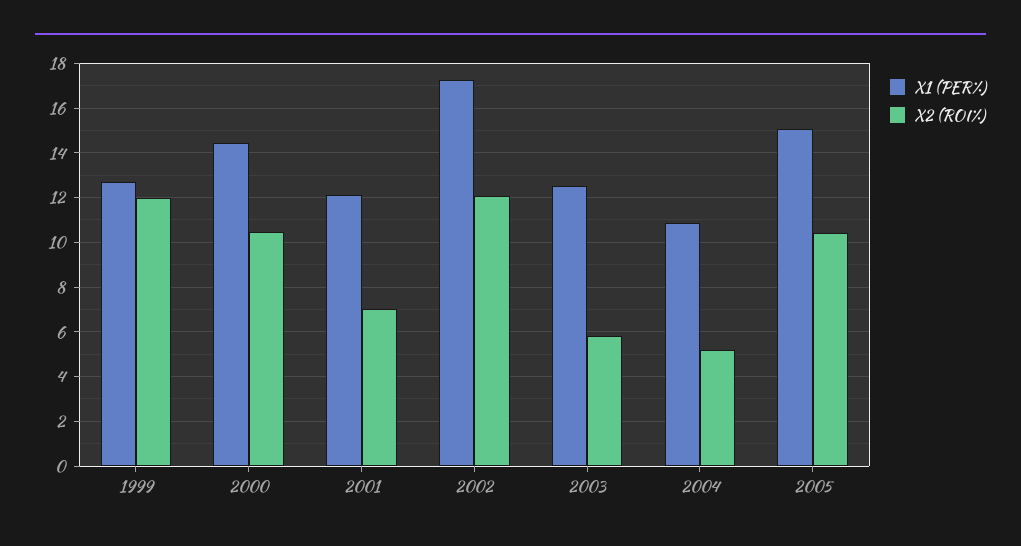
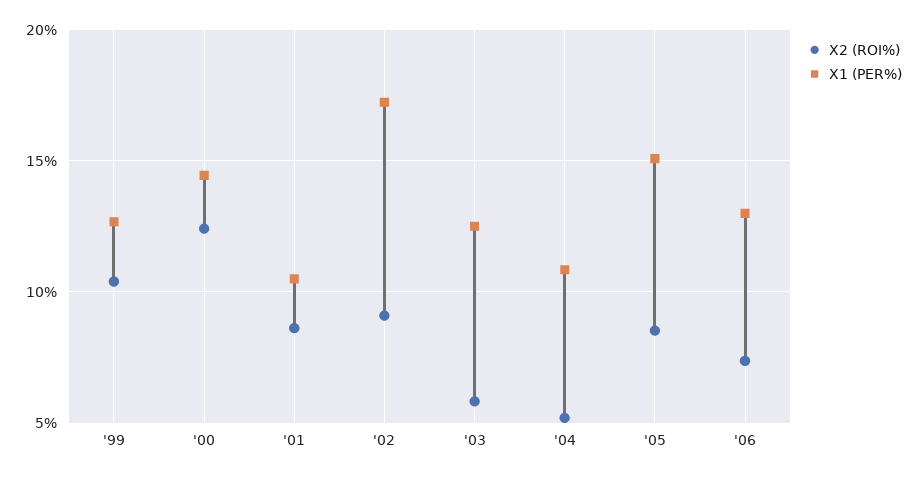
X2 (ROI%), 1999: 12 -> 10.5
X2 (ROI%), 2000: 10.5 -> 12.5
X1 (PER%), 2001: 12 -> 10.5
X2 (ROI%), 2001: 7 -> 8.5
X2 (ROI%), 2002: 12 -> 9
X2 (ROI%), 2005: 10.5 -> 8.5
X2 (ROI%), '06: none -> 7.5
X1 (PER%), '06: none -> 13

